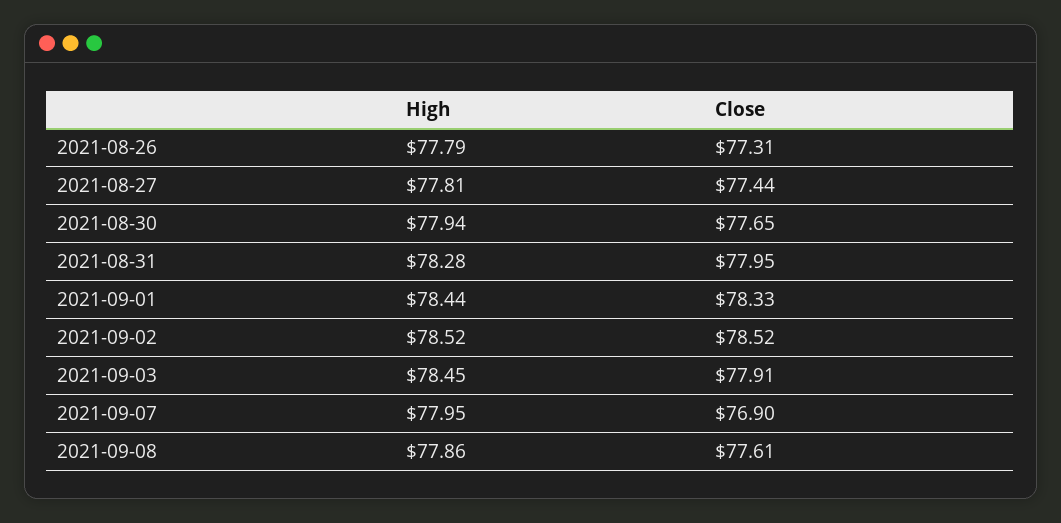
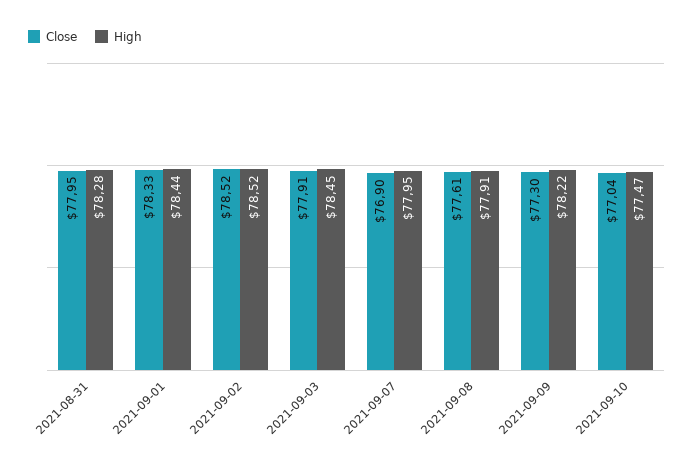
High, 2021-08-26: 77.79 -> none
Close, 2021-08-26: 77.31 -> none
High, 2021-08-27: 77.81 -> none
Close, 2021-08-27: 77.44 -> none
High, 2021-08-30: 77.94 -> none
Close, 2021-08-30: 77.65 -> none
High, 2021-09-08: 77.86 -> 77.91
Close, 2021-09-09: none -> 77.3
High, 2021-09-09: none -> 78.22
Close, 2021-09-10: none -> 77.04
High, 2021-09-10: none -> 77.47

